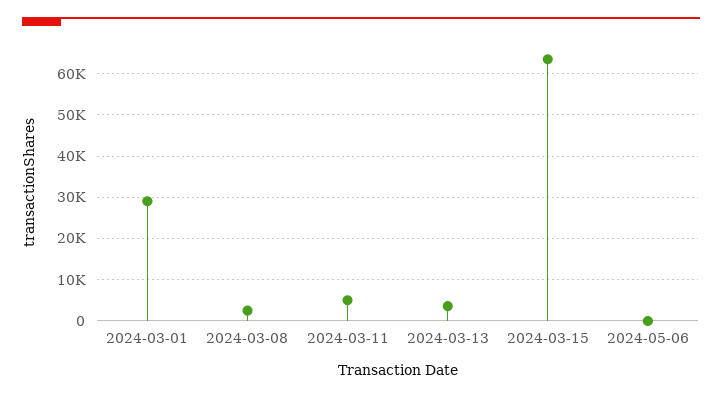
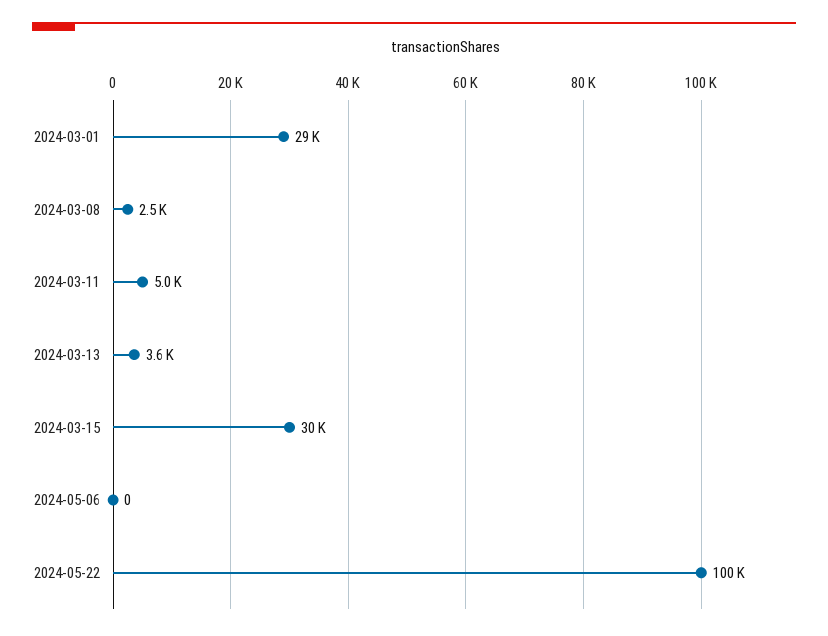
2024-03-15: 64000 -> 30000
2024-05-22: none -> 100000

